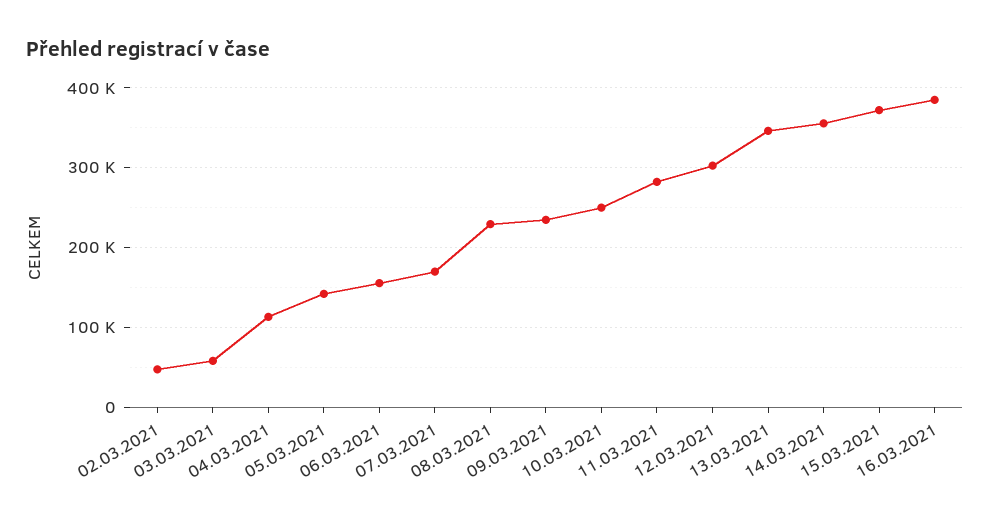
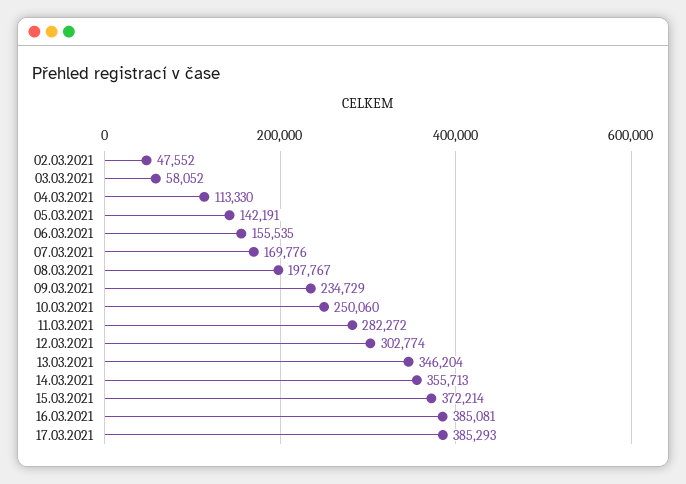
08.03.2021: 230000 -> 197767
17.03.2021: none -> 385293

